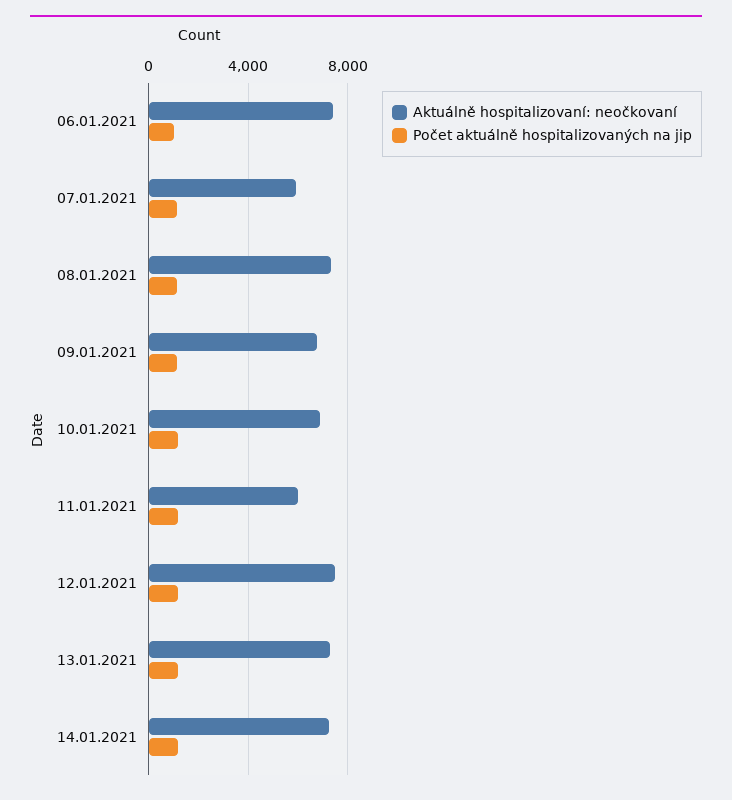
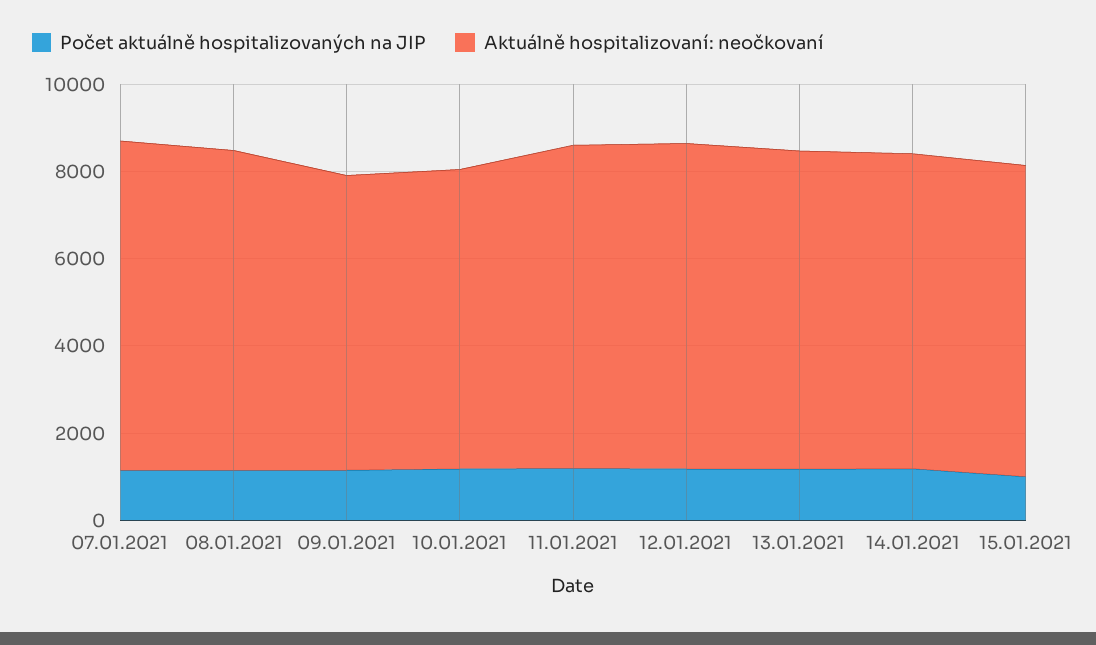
Aktuálně hospitalizovaní: neočkovaní, 06.01.2021: 7500 -> none
Počet aktuálně hospitalizovaných na jip, 06.01.2021: 1000 -> none
Aktuálně hospitalizovaní: neočkovaní, 07.01.2021: 6000 -> 7500
Aktuálně hospitalizovaní: neočkovaní, 11.01.2021: 6000 -> 7500
Počet aktuálně hospitalizovaných na jip, 15.01.2021: none -> 1000
Aktuálně hospitalizovaní: neočkovaní, 15.01.2021: none -> 7000

